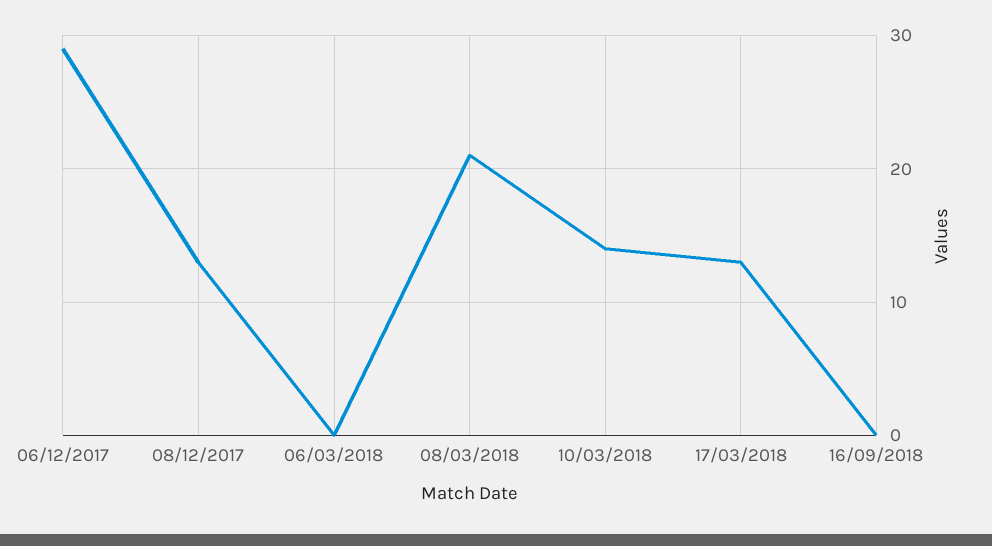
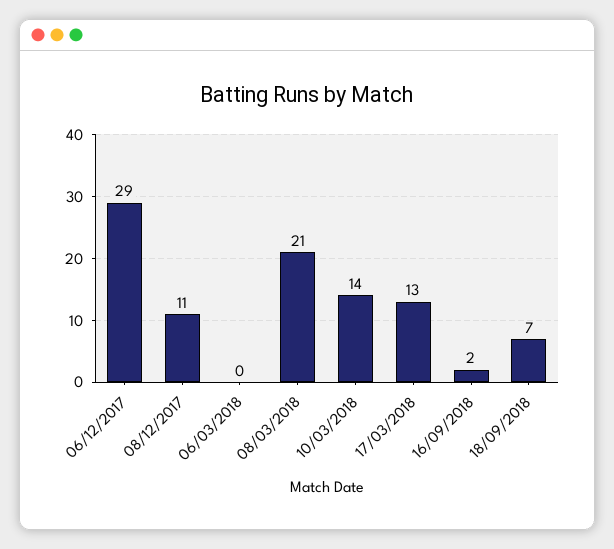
08/12/2017: 13 -> 11
16/09/2018: 0 -> 2
18/09/2018: none -> 7

